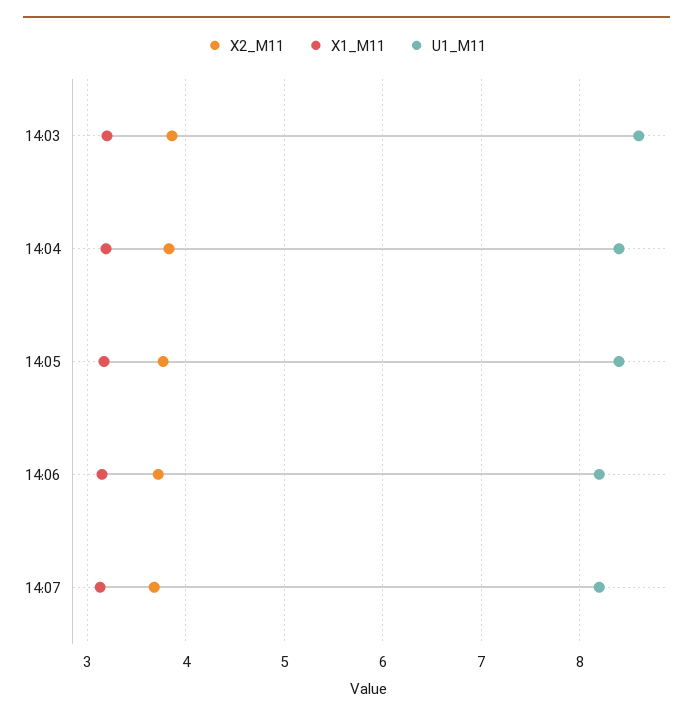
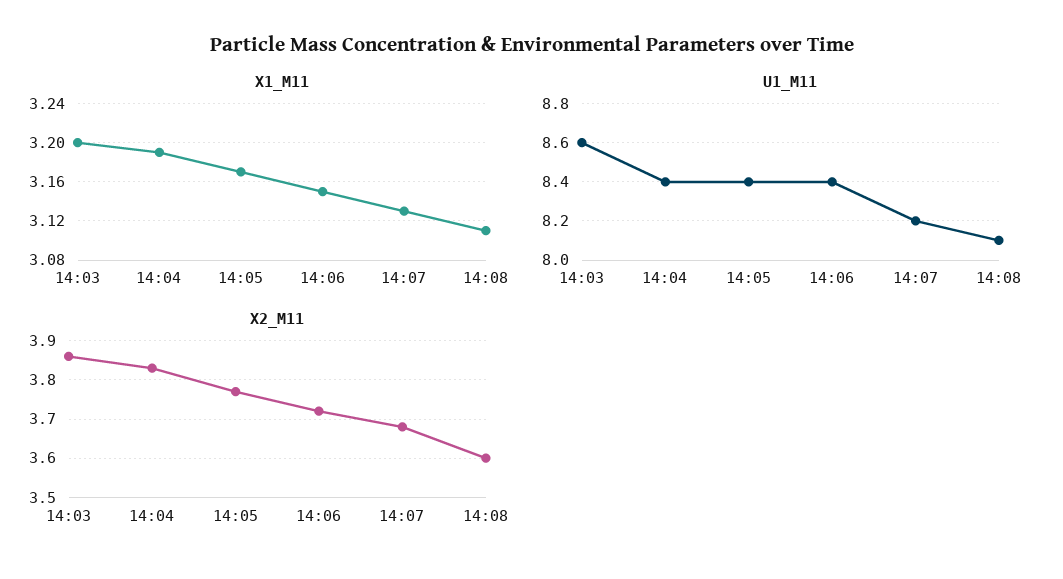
U1_M11, 14:06: 8.2 -> 8.4
X1_M11, 14:08: none -> 3.11
U1_M11, 14:08: none -> 8.1
X2_M11, 14:08: none -> 3.6

